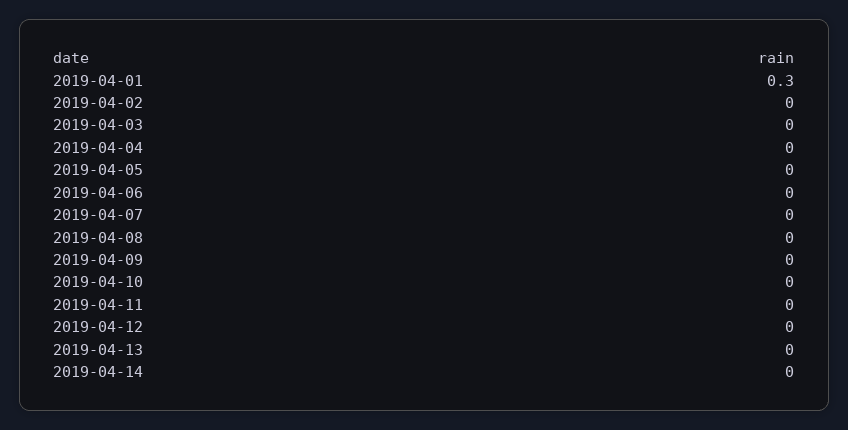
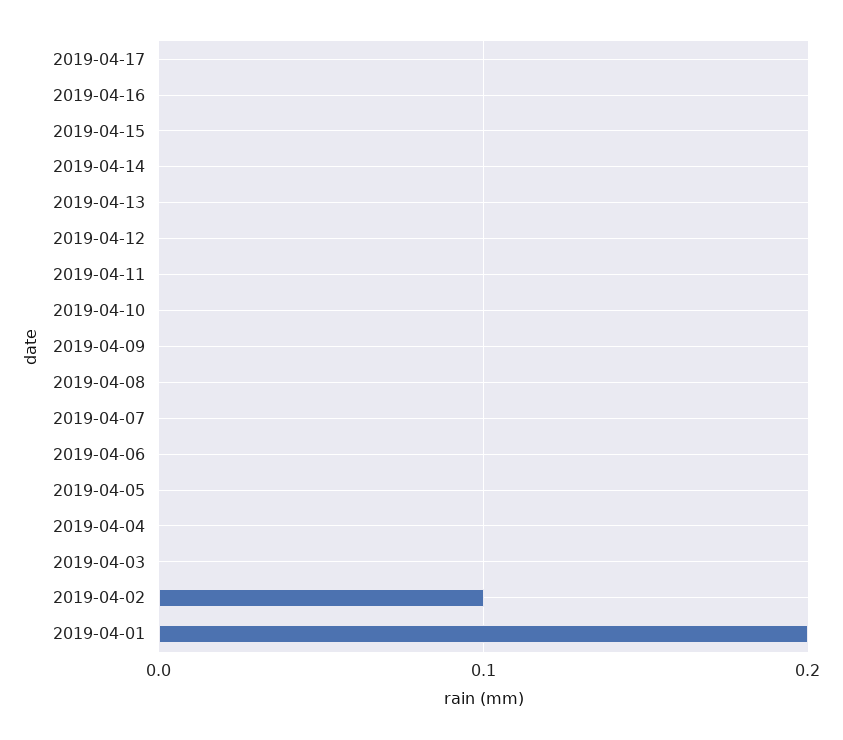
2019-04-01: 0.3 -> 0.2
2019-04-02: 0 -> 0.1
2019-04-17: none -> 0
2019-04-16: none -> 0
2019-04-15: none -> 0

